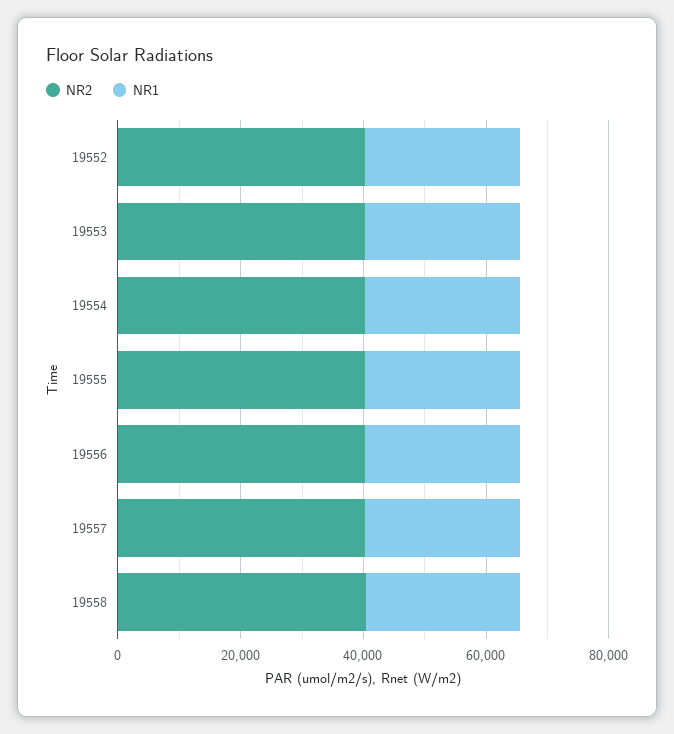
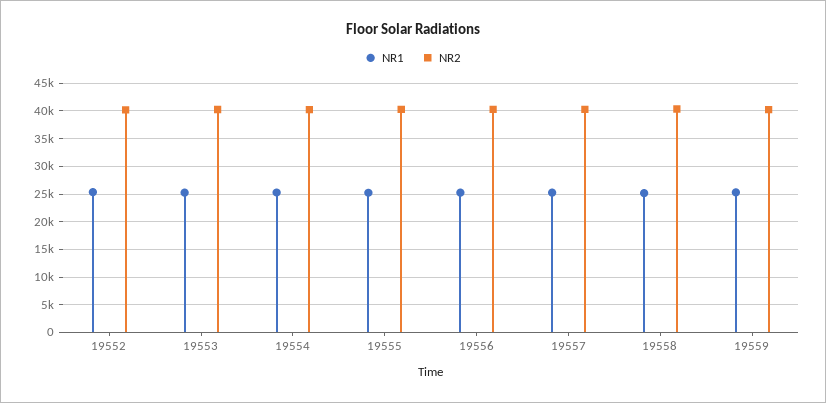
NR1, 19559: none -> 25000
NR2, 19559: none -> 40000

